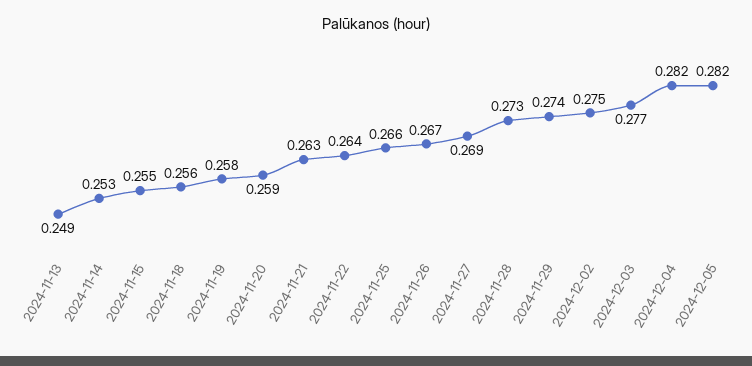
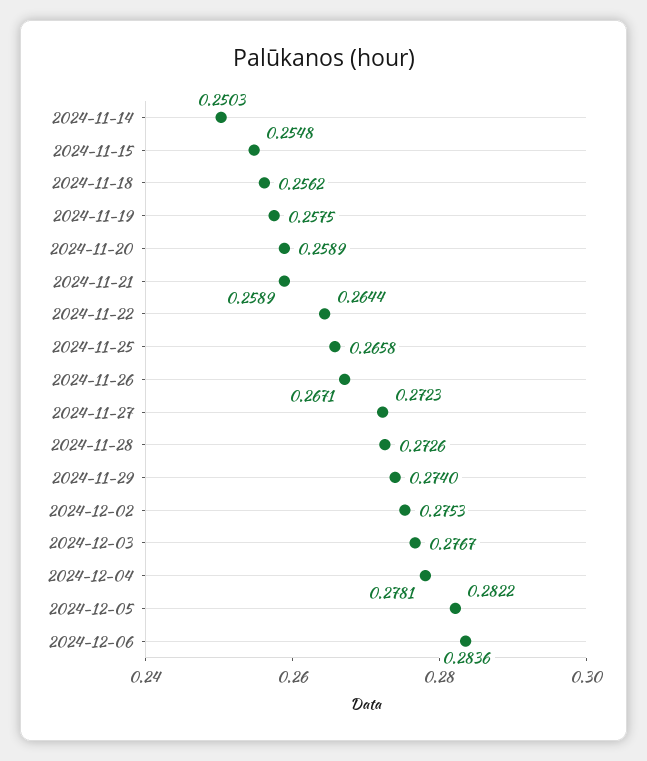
2024-11-13: 0.249 -> none
2024-11-14: 0.253 -> 0.2503
2024-11-21: 0.263 -> 0.2589
2024-11-27: 0.269 -> 0.2723
2024-12-04: 0.282 -> 0.2781
2024-12-06: none -> 0.2836

